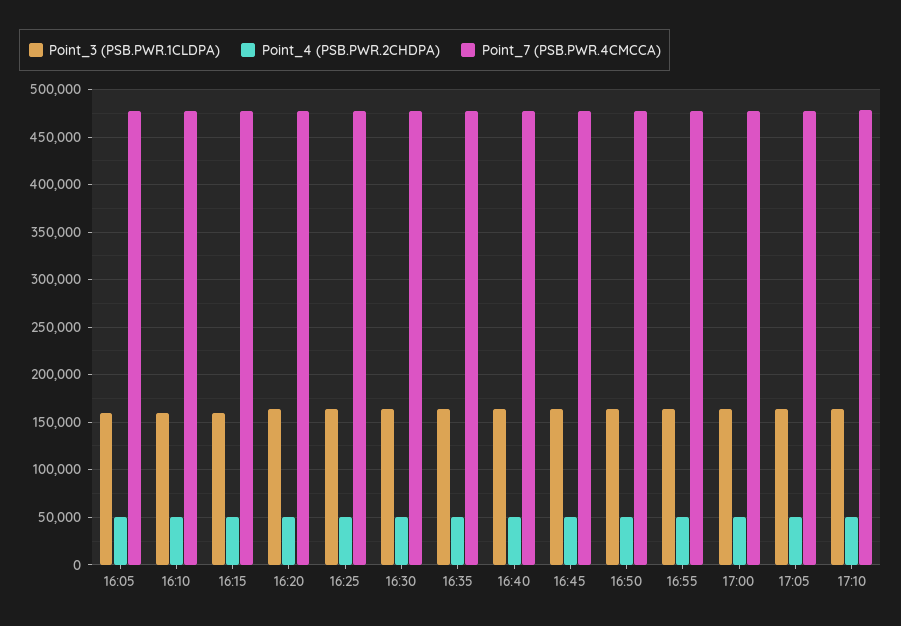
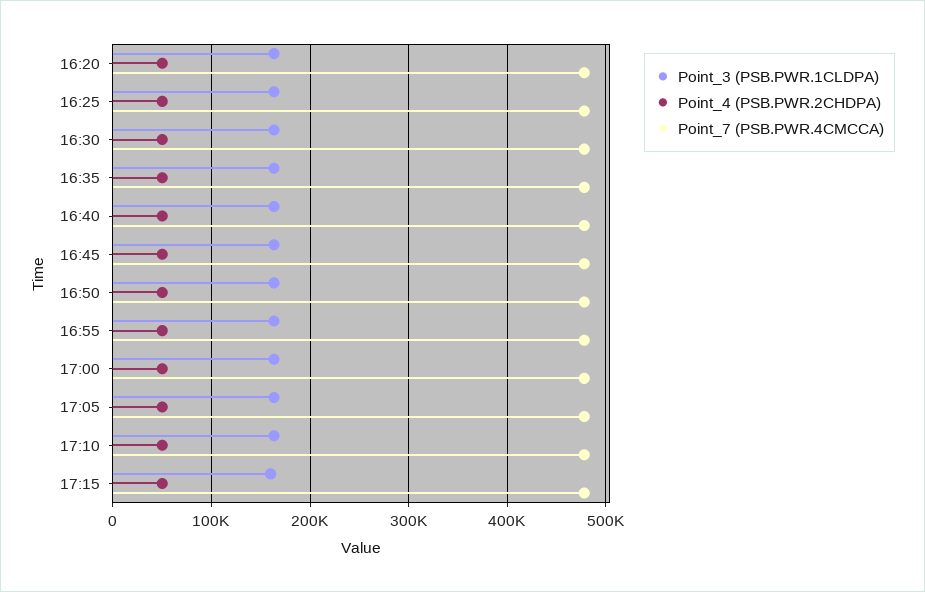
Point_3 (PSB.PWR.1CLDPA), 16:05: 160000 -> none
Point_4 (PSB.PWR.2CHDPA), 16:05: 50000 -> none
Point_7 (PSB.PWR.4CMCCA), 16:05: 480000 -> none
Point_3 (PSB.PWR.1CLDPA), 16:10: 160000 -> none
Point_4 (PSB.PWR.2CHDPA), 16:10: 50000 -> none
Point_7 (PSB.PWR.4CMCCA), 16:10: 480000 -> none
Point_3 (PSB.PWR.1CLDPA), 16:15: 160000 -> none
Point_4 (PSB.PWR.2CHDPA), 16:15: 50000 -> none
Point_7 (PSB.PWR.4CMCCA), 16:15: 480000 -> none
Point_3 (PSB.PWR.1CLDPA), 17:15: none -> 160000
Point_4 (PSB.PWR.2CHDPA), 17:15: none -> 50000
Point_7 (PSB.PWR.4CMCCA), 17:15: none -> 480000

